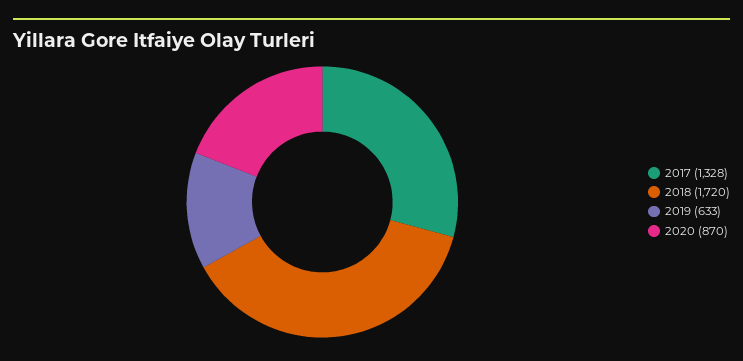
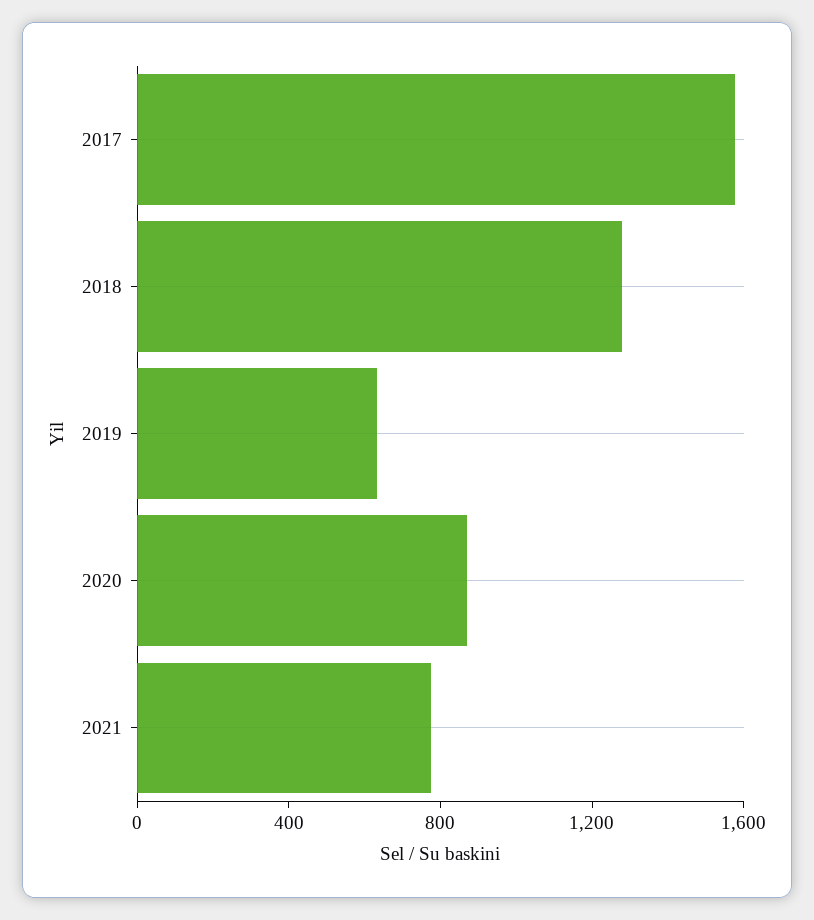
2017: 1328 -> 1600
2018: 1720 -> 1300
2021: none -> 800

